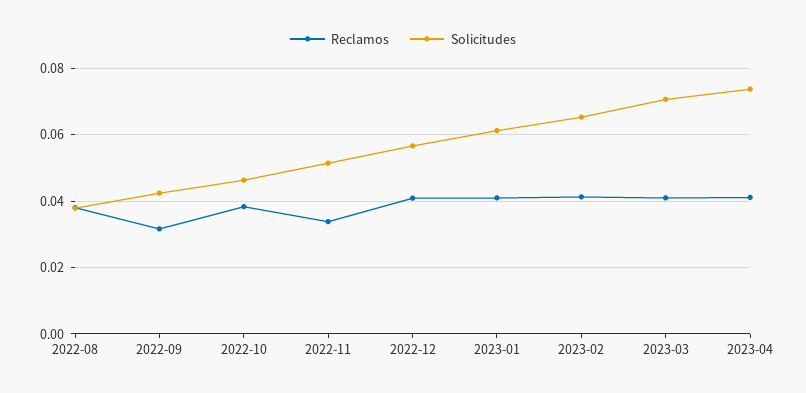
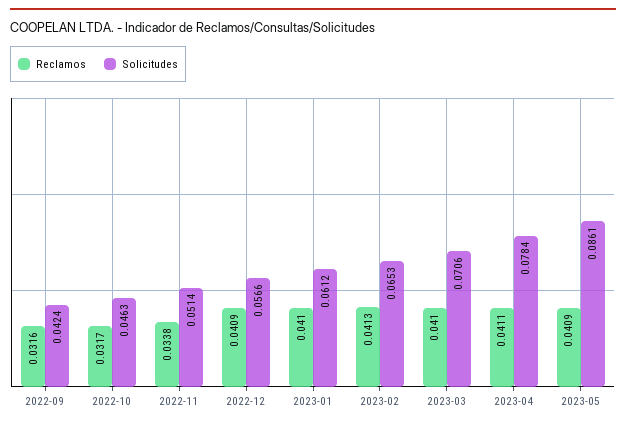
Reclamos, 2022-08: 0.038 -> none
Solicitudes, 2022-08: 0.038 -> none
Reclamos, 2022-10: 0.038 -> 0.0317
Solicitudes, 2023-04: 0.074 -> 0.0784
Reclamos, 2023-05: none -> 0.0409
Solicitudes, 2023-05: none -> 0.0861

